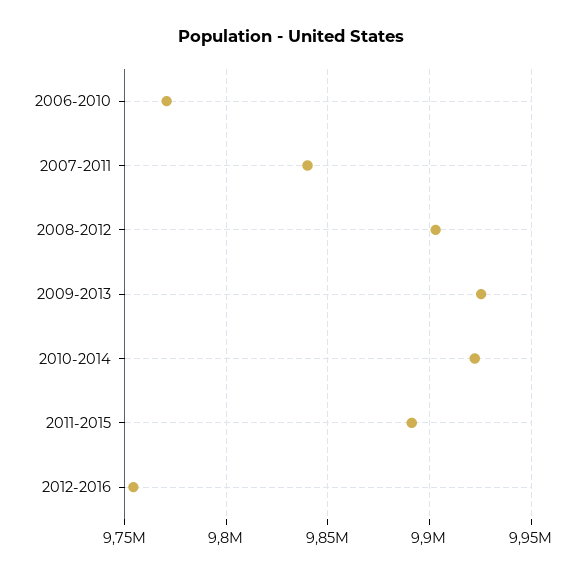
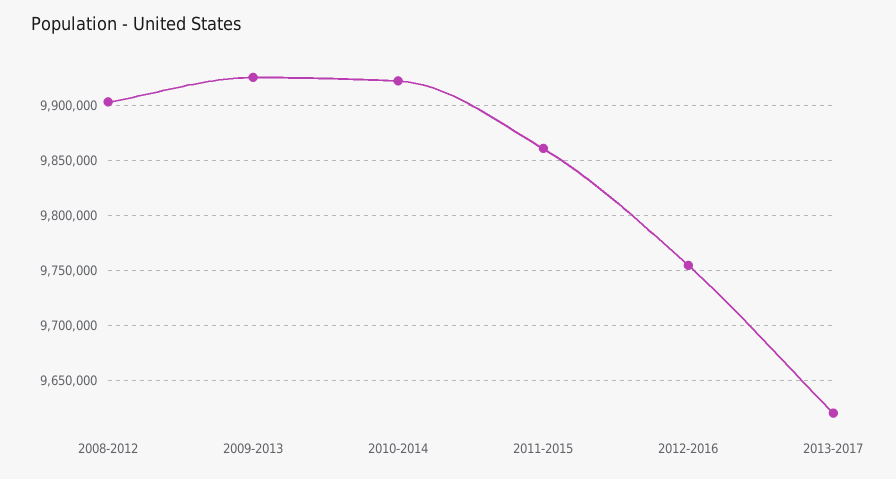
2006-2010: 9770000 -> none
2007-2011: 9840000 -> none
2011-2015: 9890000 -> 9860000
2013-2017: none -> 9620000

